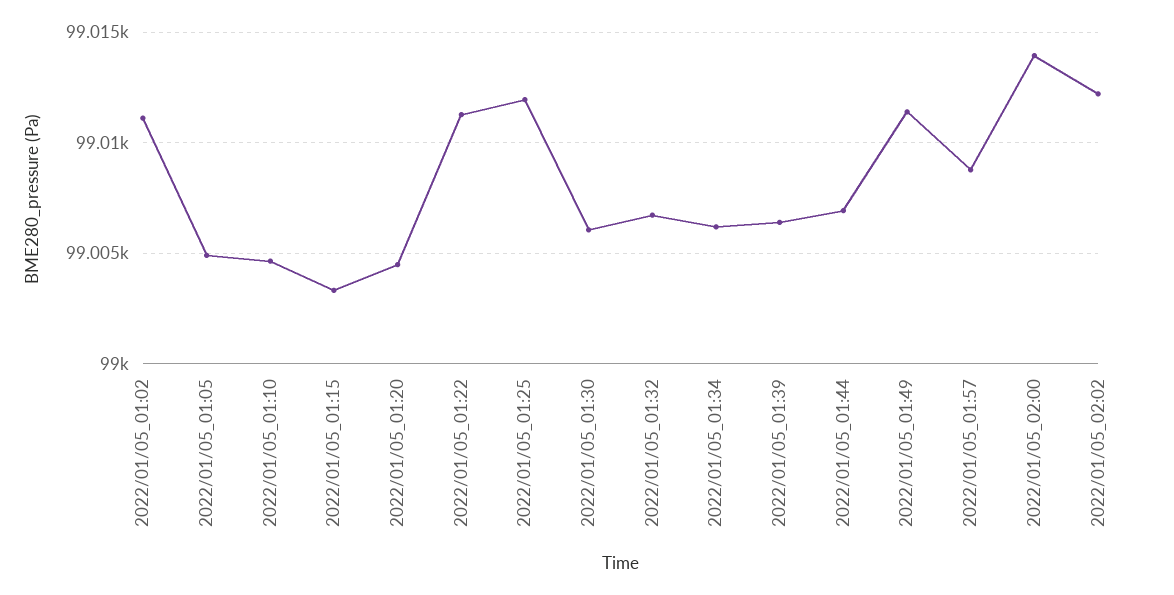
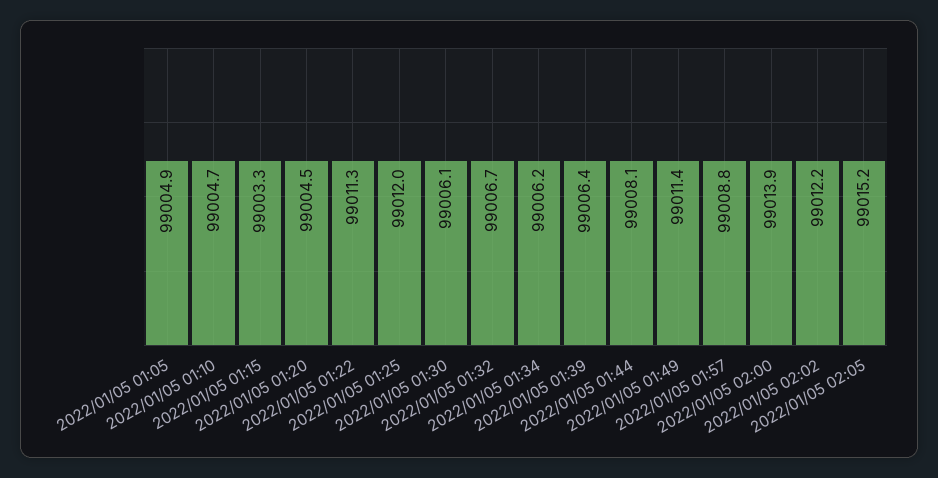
2022/01/05_01:02: 99011 -> none
2022/01/05_01:44: 99007 -> 99008.1
2022/01/05 02:05: none -> 99015.2

